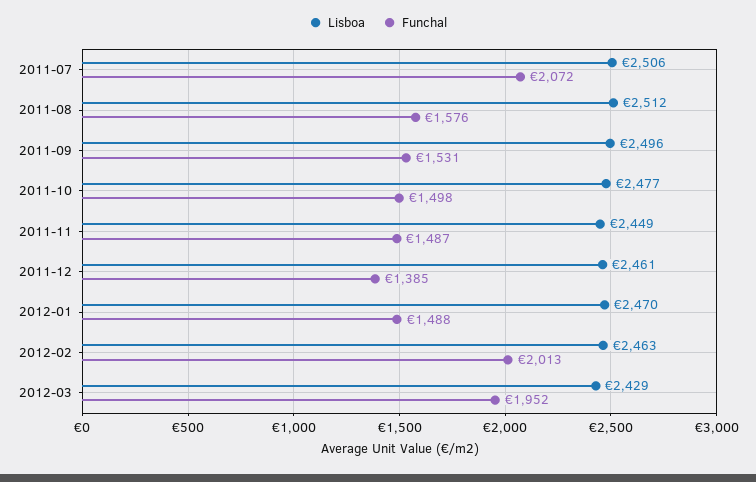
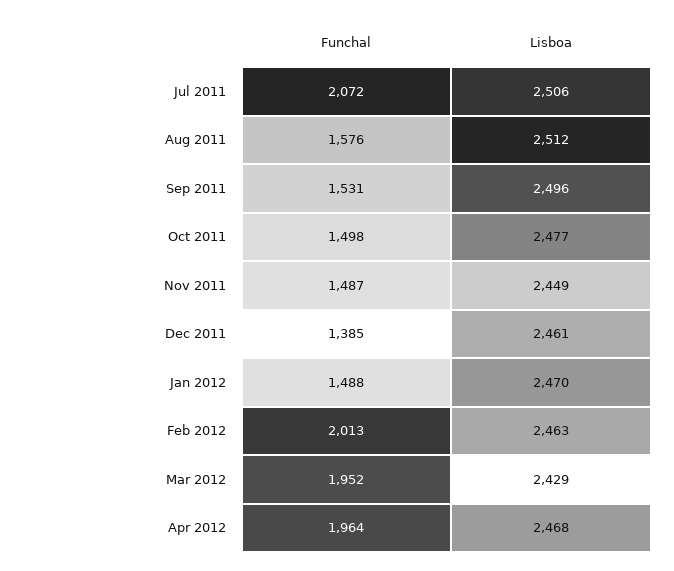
Funchal, Apr 2012: none -> 1964
Lisboa, Apr 2012: none -> 2468

